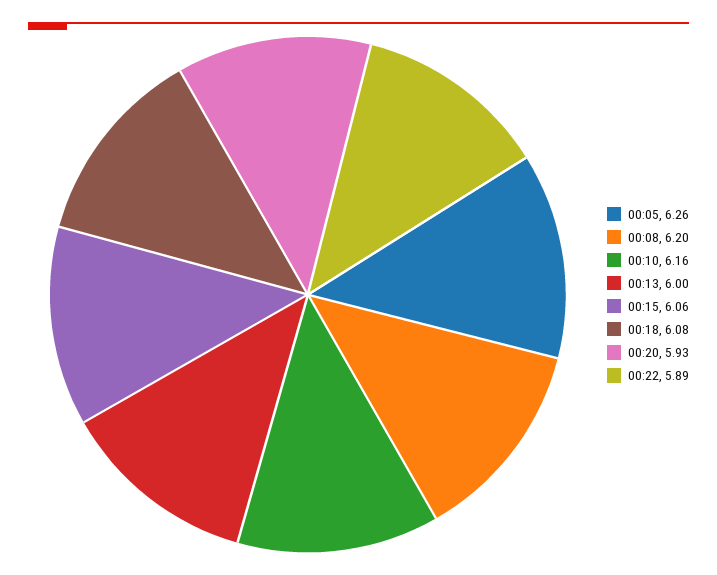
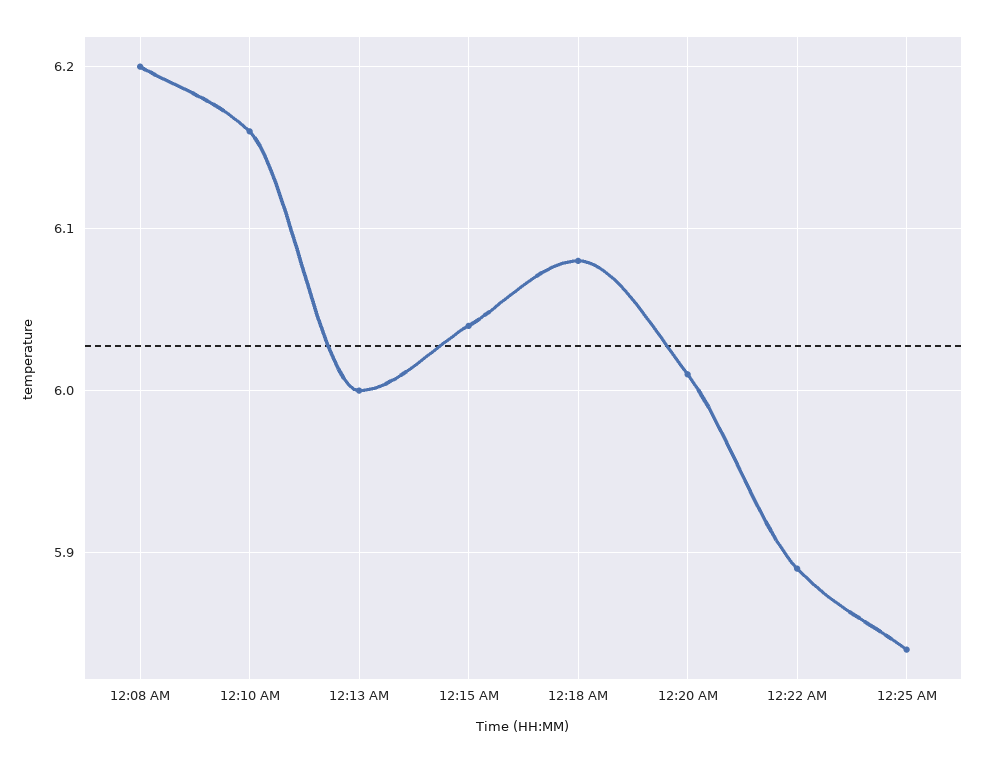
00:05: 6.26 -> none
00:15: 6.06 -> 6.04
00:20: 5.93 -> 6.01
12:25 AM: none -> 5.84

